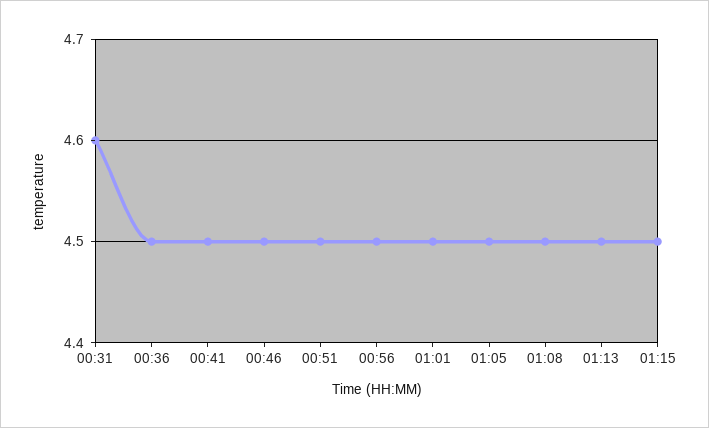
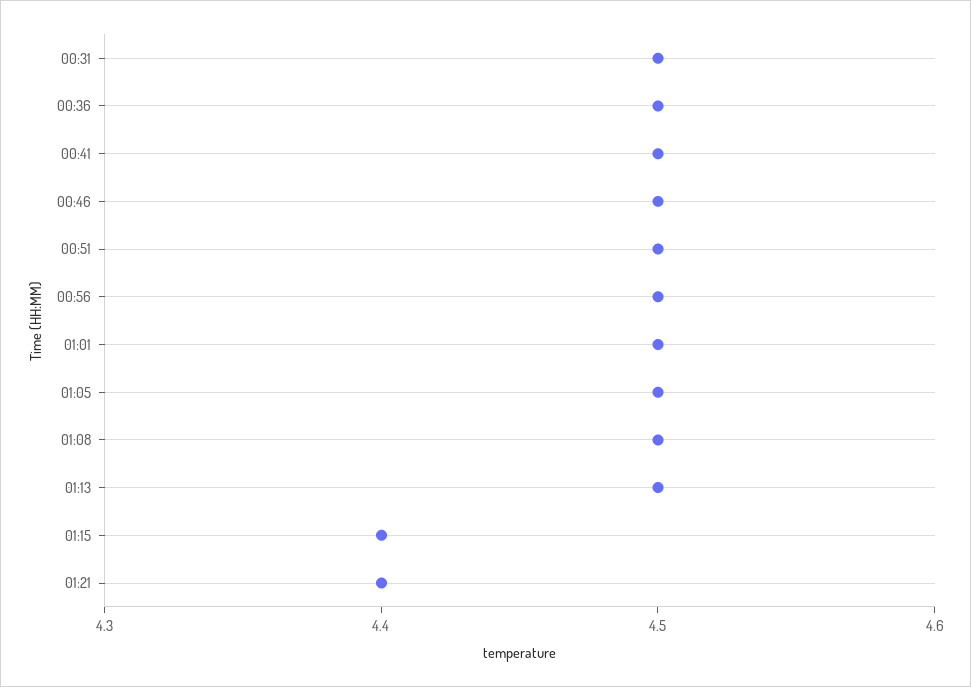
00:31: 4.6 -> 4.5
01:15: 4.5 -> 4.4
01:21: none -> 4.4

